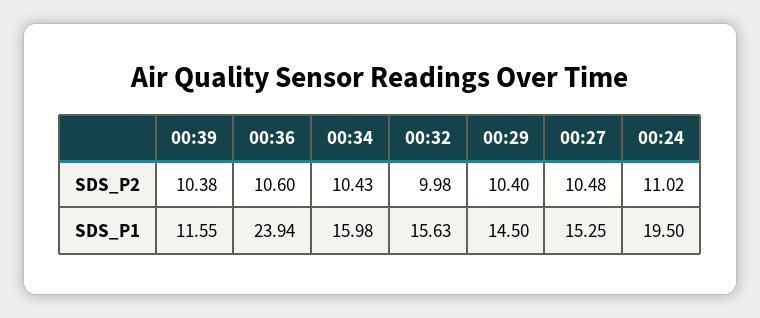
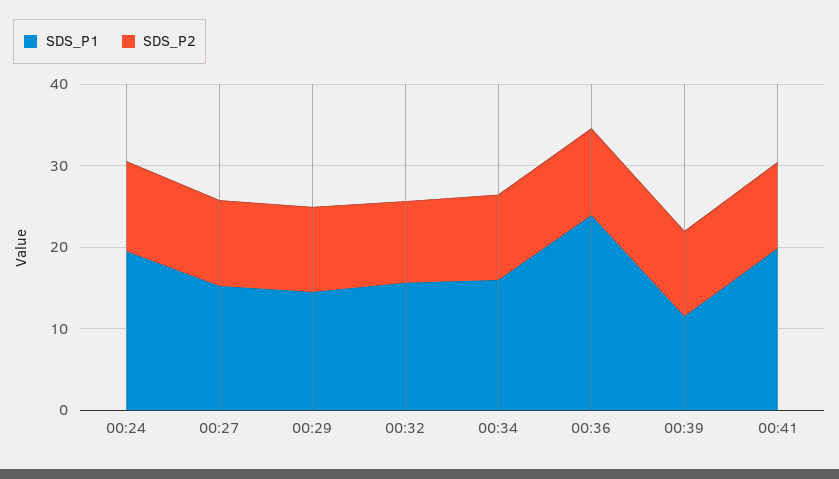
SDS_P1, 00:41: none -> 20
SDS_P2, 00:41: none -> 10

